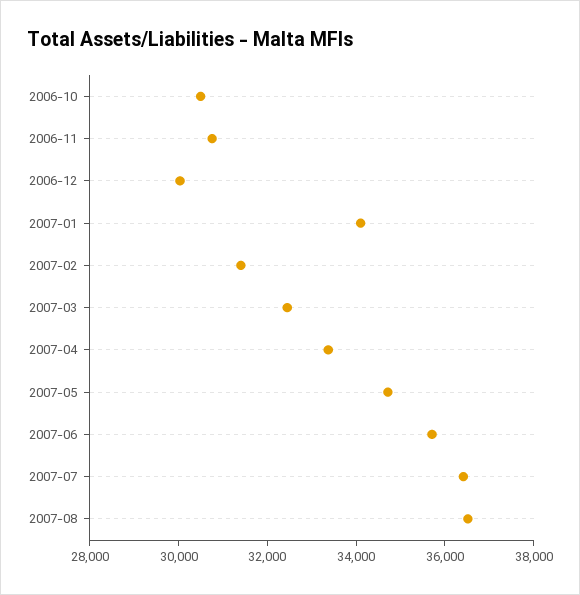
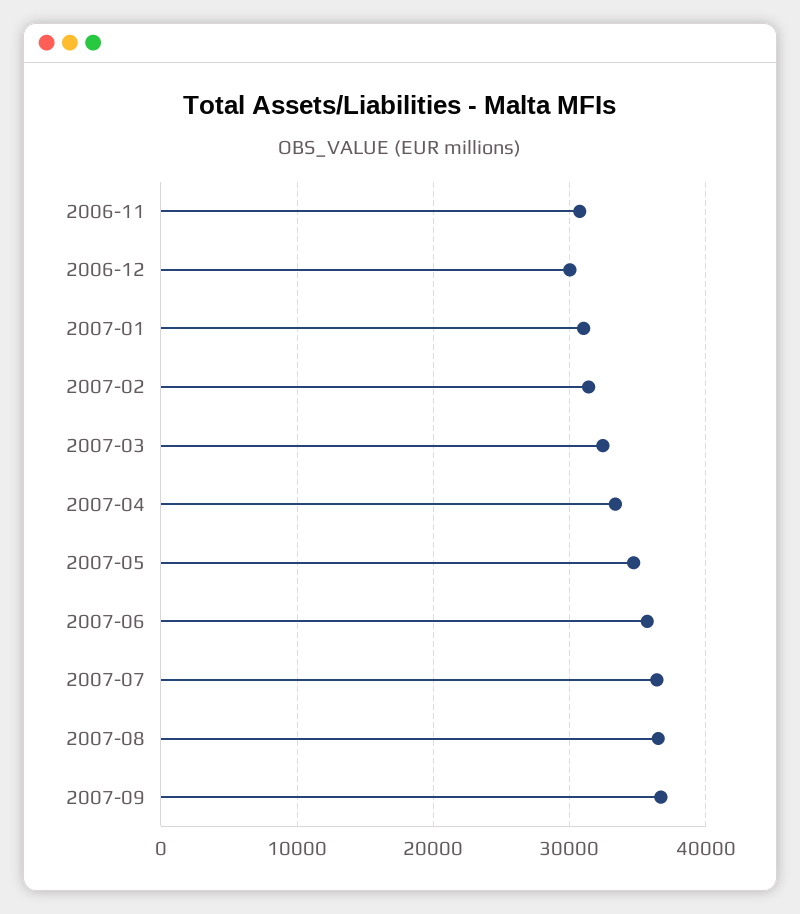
2006-10: 30500 -> none
2007-01: 34000 -> 31000
2007-09: none -> 37000

